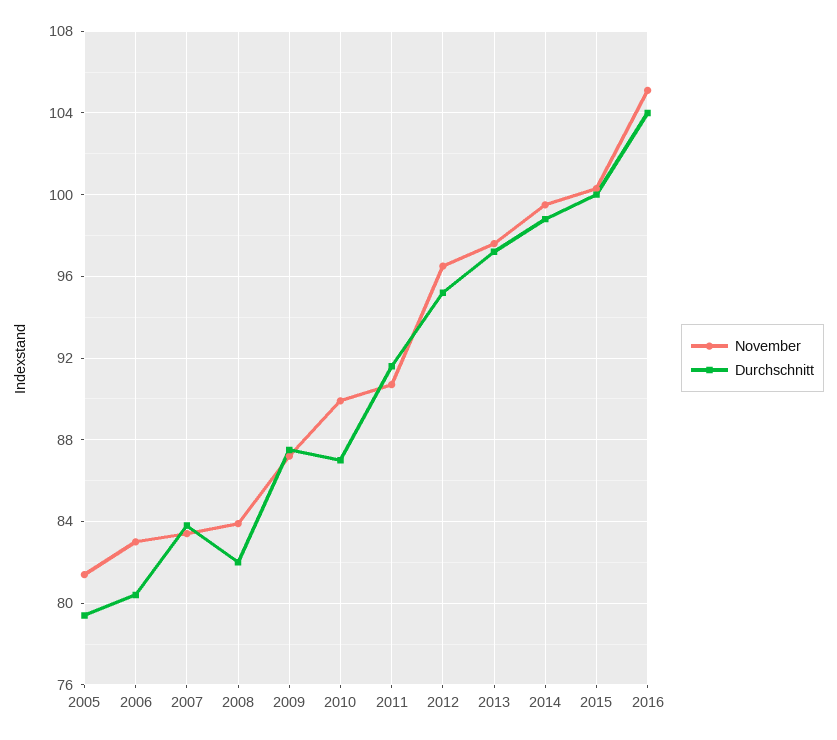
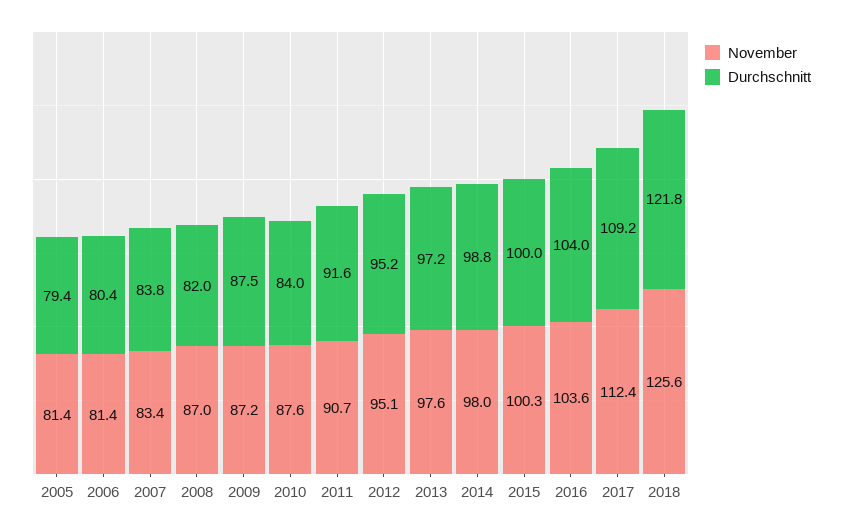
November, 2006: 83 -> 81.4
November, 2008: 84 -> 87
November, 2010: 90 -> 87.6
Durchschnitt, 2010: 87 -> 84
November, 2012: 96.5 -> 95.1
November, 2014: 99.5 -> 98
November, 2016: 105 -> 103.6
November, 2017: none -> 112.4
Durchschnitt, 2017: none -> 109.2
November, 2018: none -> 125.6
Durchschnitt, 2018: none -> 121.8

